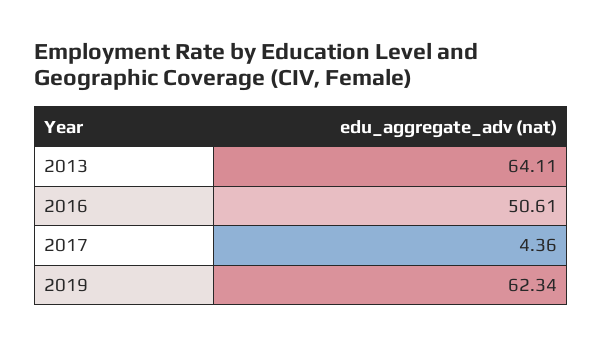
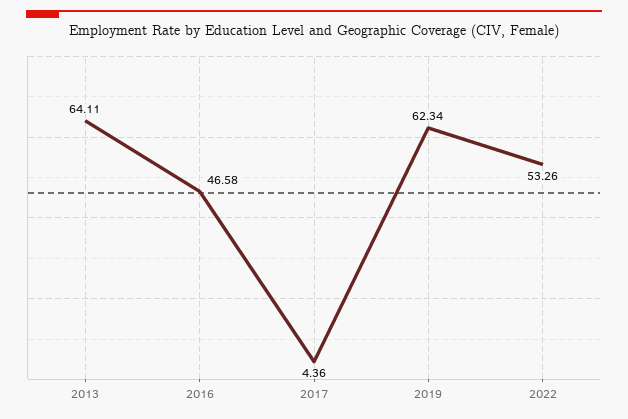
2016: 50.61 -> 46.58
2022: none -> 53.26

